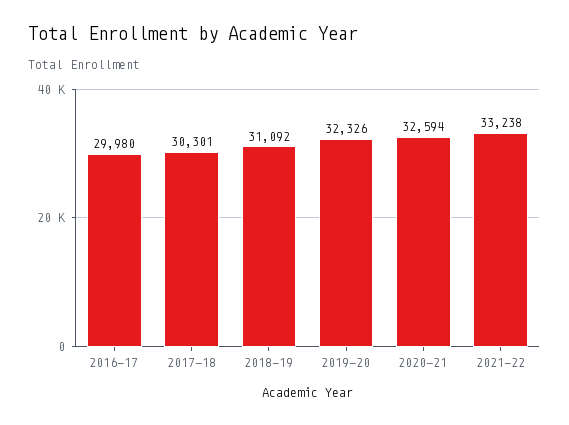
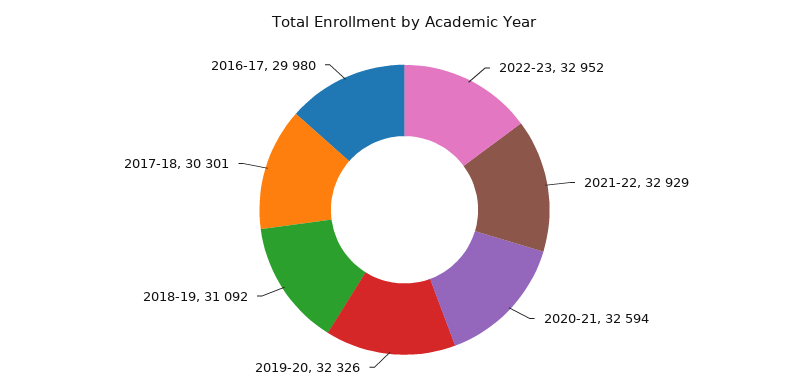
2021-22: 33238 -> 32929
2022-23: none -> 32952

